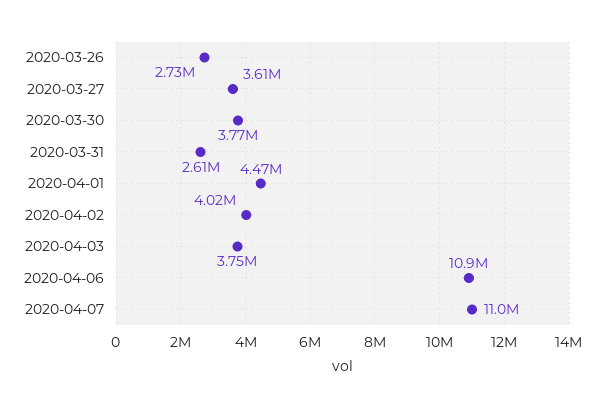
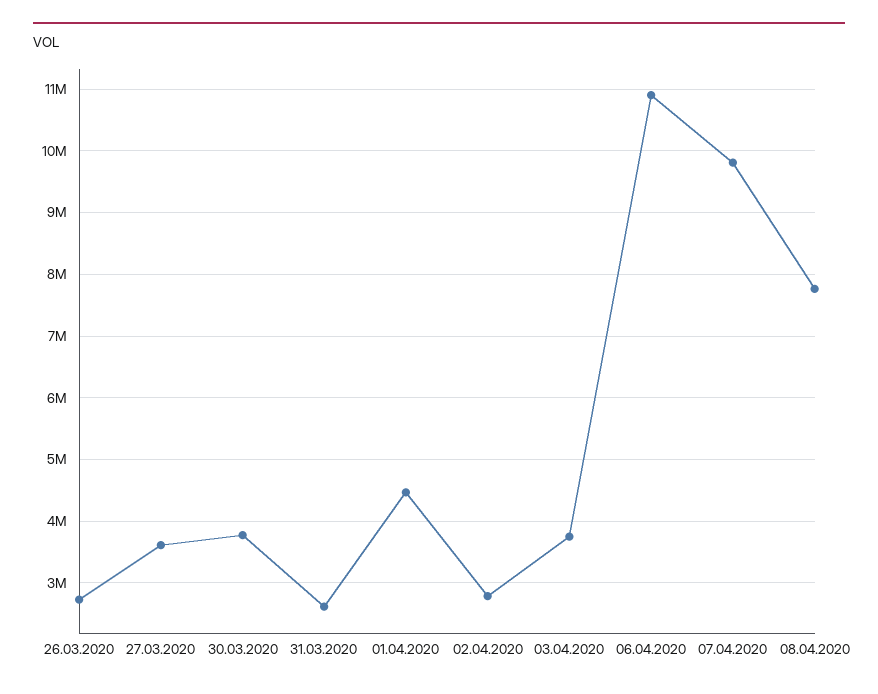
2020-04-02: 4020000 -> 2800000
2020-04-07: 11000000 -> 9800000
08.04.2020: none -> 7800000

